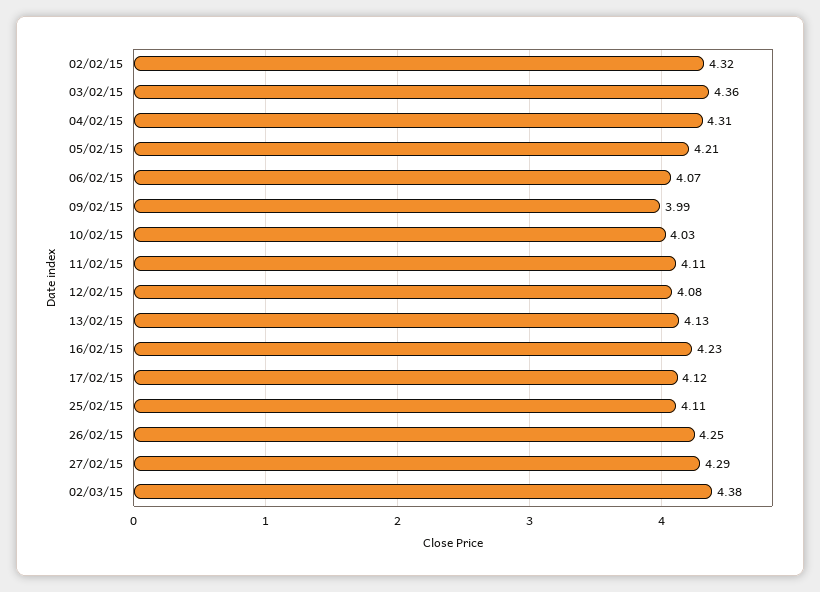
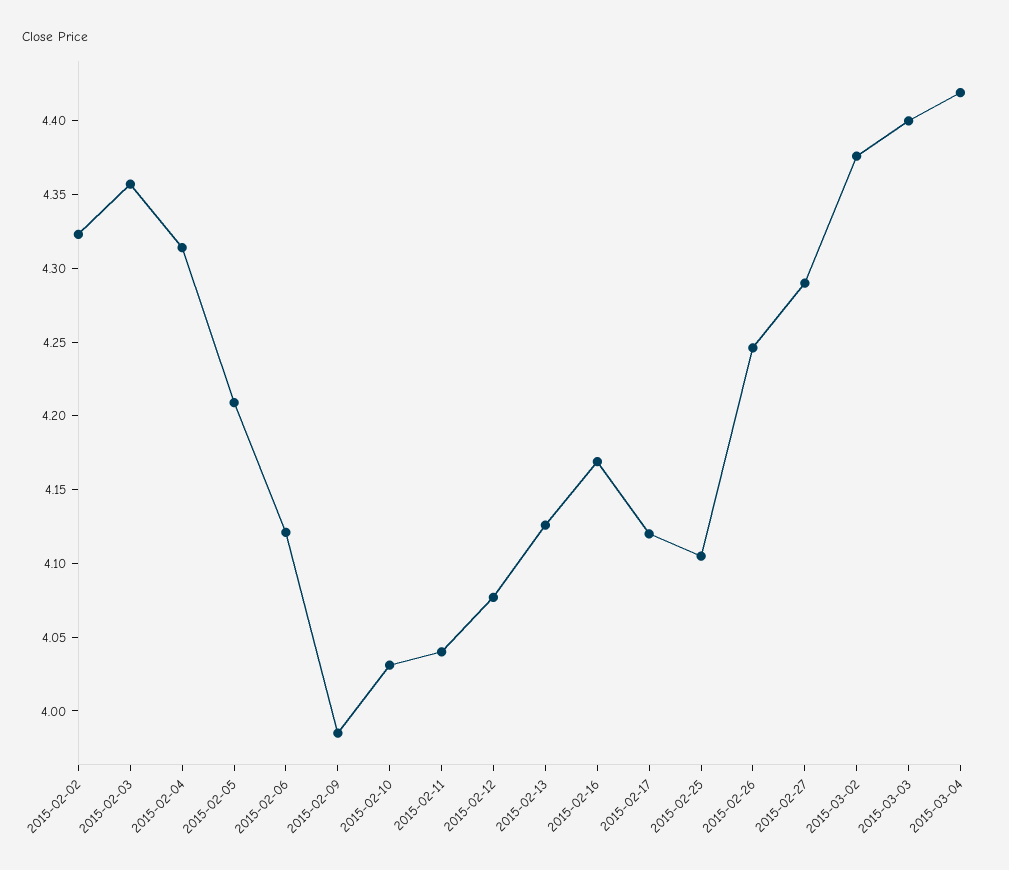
06/02/15: 4.07 -> 4.12
11/02/15: 4.11 -> 4.04
16/02/15: 4.23 -> 4.17
2015-03-03: none -> 4.4
2015-03-04: none -> 4.42

